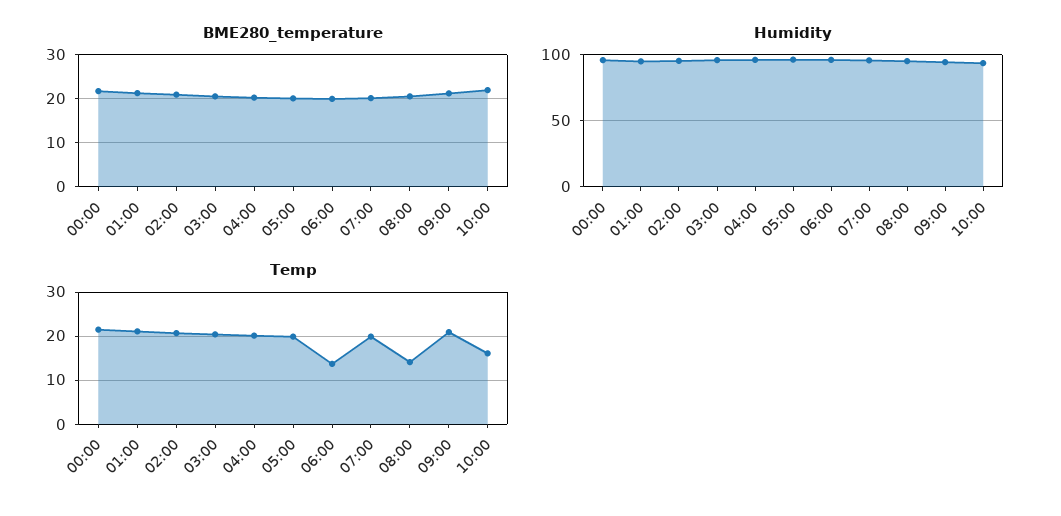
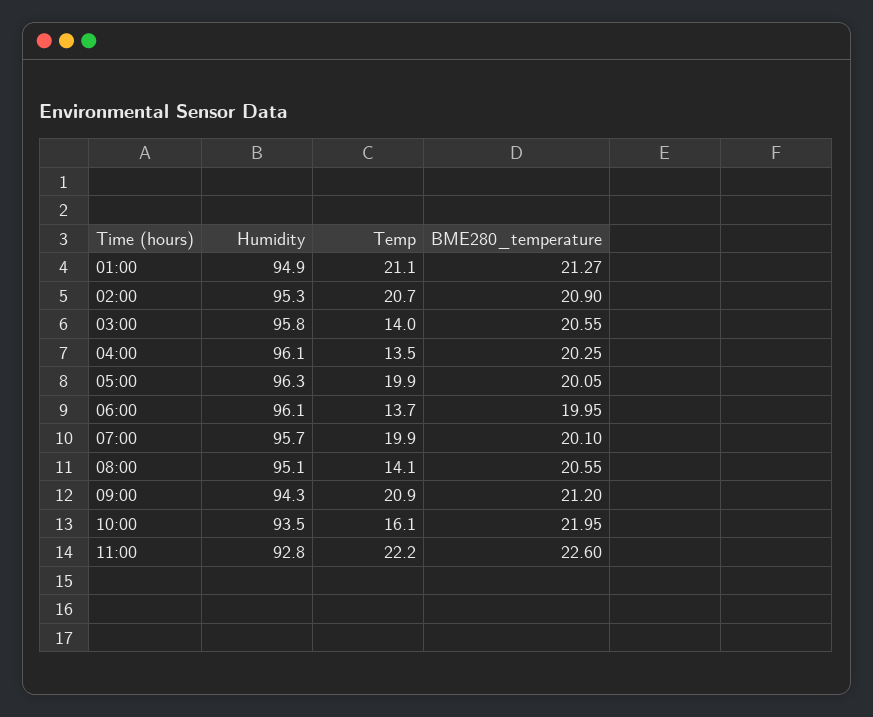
BME280_temperature, 00:00: 22 -> none
Humidity, 00:00: 95 -> none
Temp, 00:00: 22 -> none
Temp, 03:00: 20 -> 14
Temp, 04:00: 20 -> 13.5
Humidity, 11:00: none -> 92.8
Temp, 11:00: none -> 22.2
BME280_temperature, 11:00: none -> 22.6

